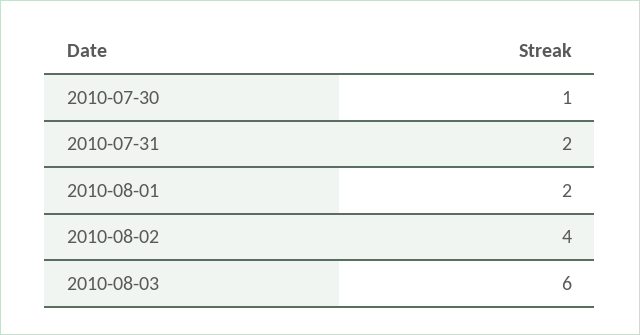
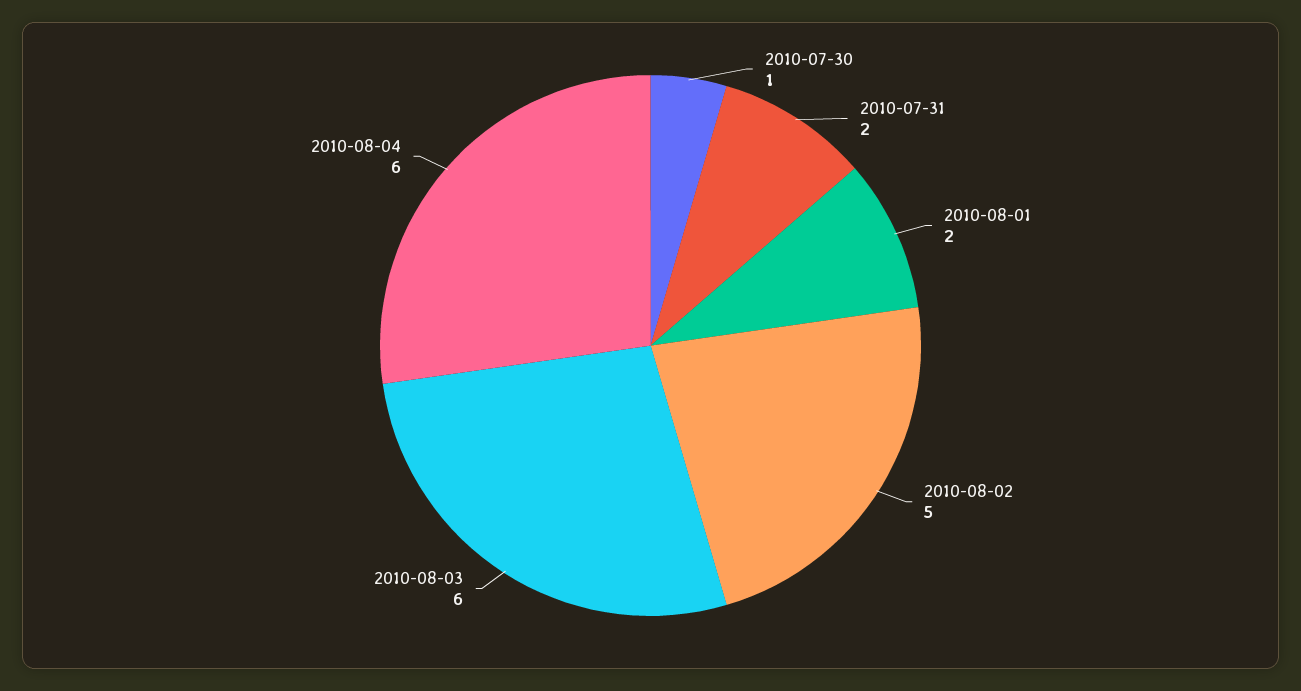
2010-08-02: 4 -> 5
2010-08-04: none -> 6

